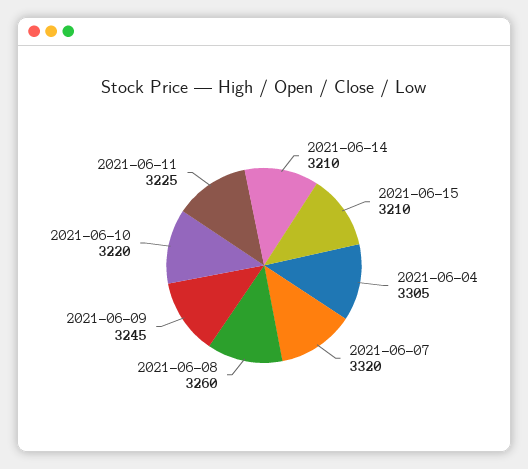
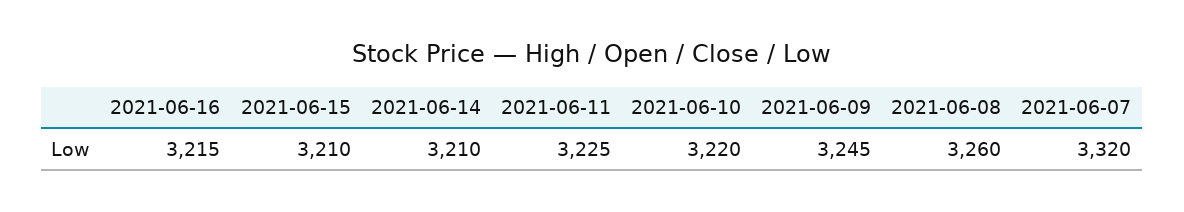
2021-06-04: 3305 -> none
2021-06-16: none -> 3215

